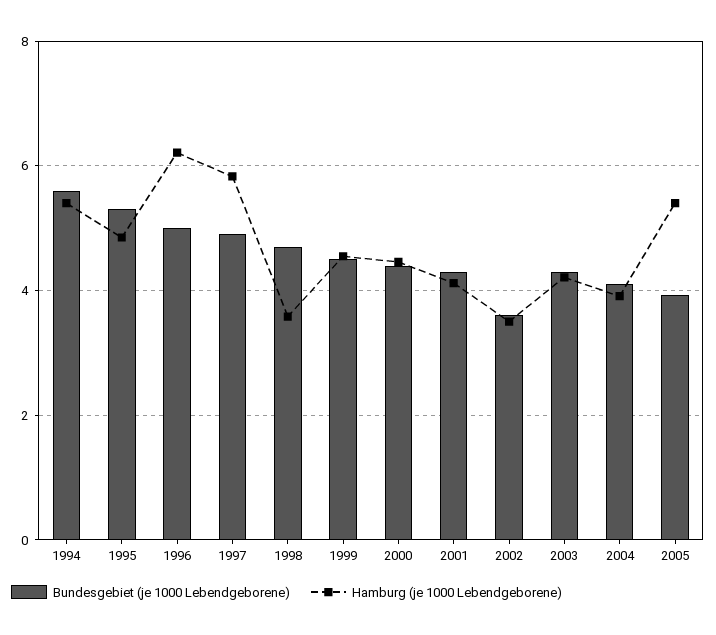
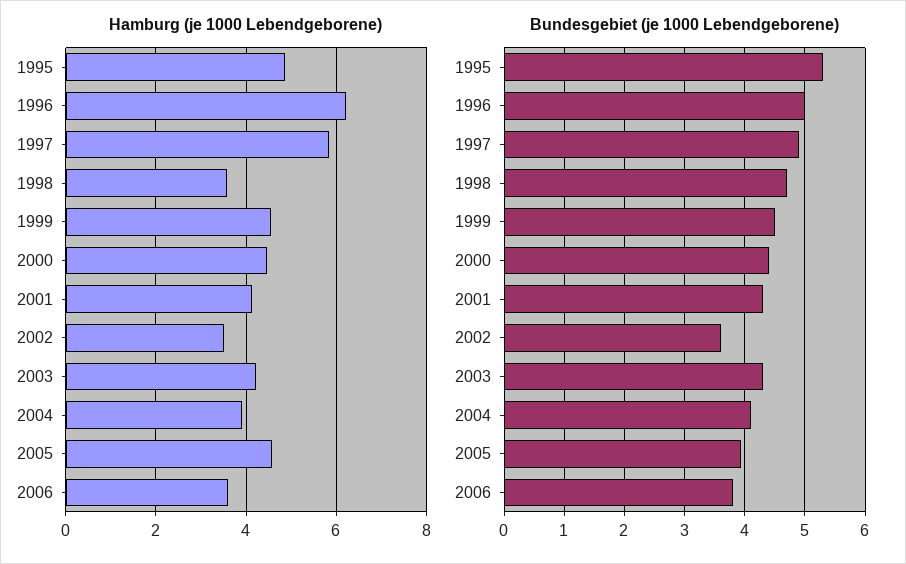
Bundesgebiet (je 1000 Lebendgeborene), 1994: 5.6 -> none
Hamburg (je 1000 Lebendgeborene), 1994: 5.4 -> none
Hamburg (je 1000 Lebendgeborene), 2005: 5.4 -> 4.6
Hamburg (je 1000 Lebendgeborene), 2006: none -> 3.6
Bundesgebiet (je 1000 Lebendgeborene), 2006: none -> 3.8

